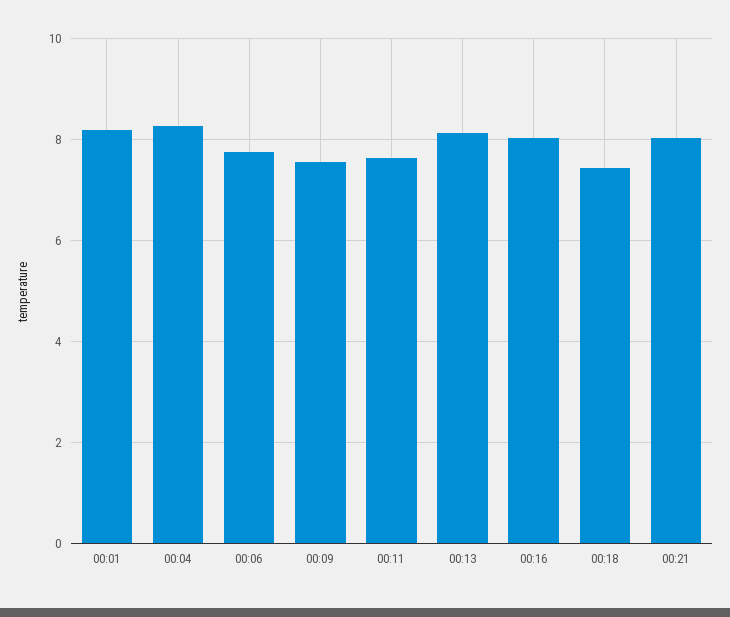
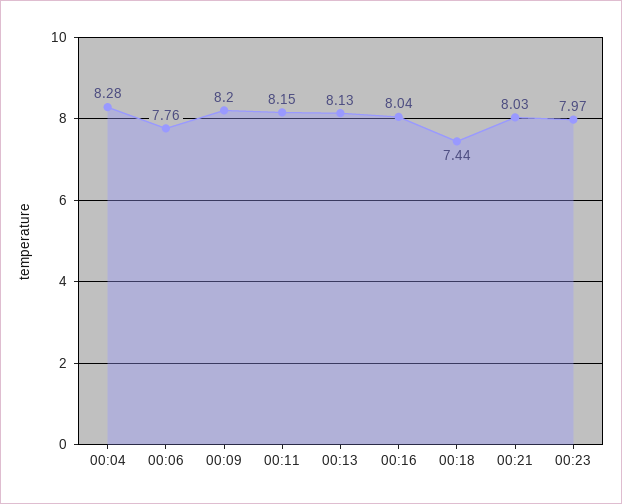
00:01: 8.2 -> none
00:09: 7.6 -> 8.2
00:11: 7.6 -> 8.15
00:23: none -> 7.97

